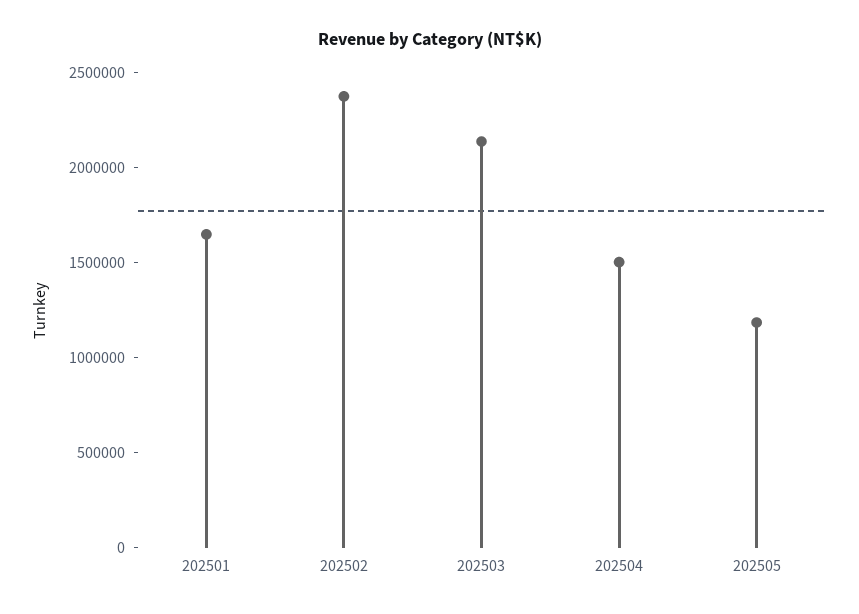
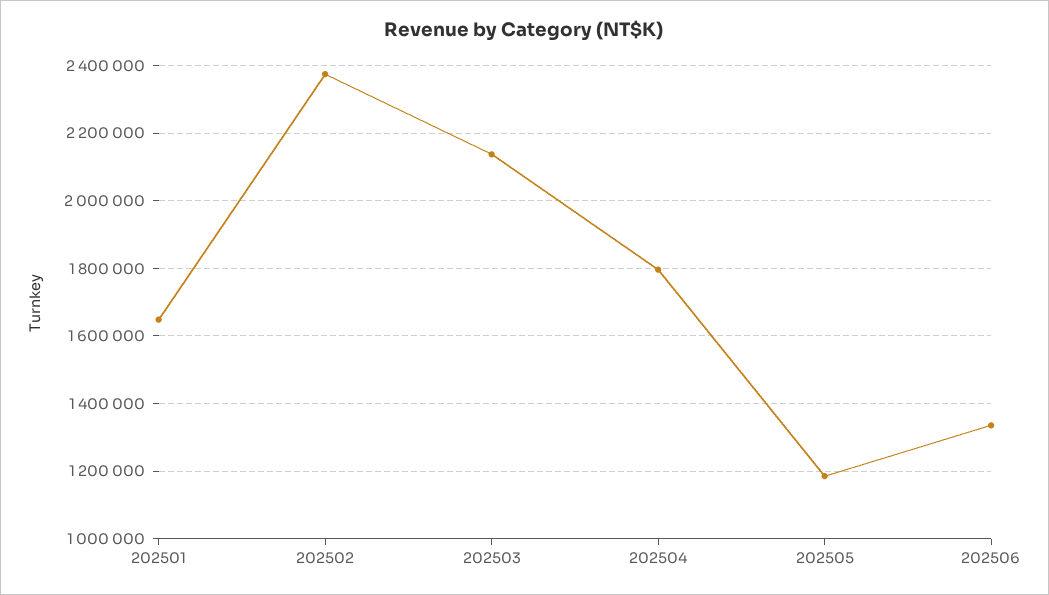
202504: 1500000 -> 1800000
202506: none -> 1340000

